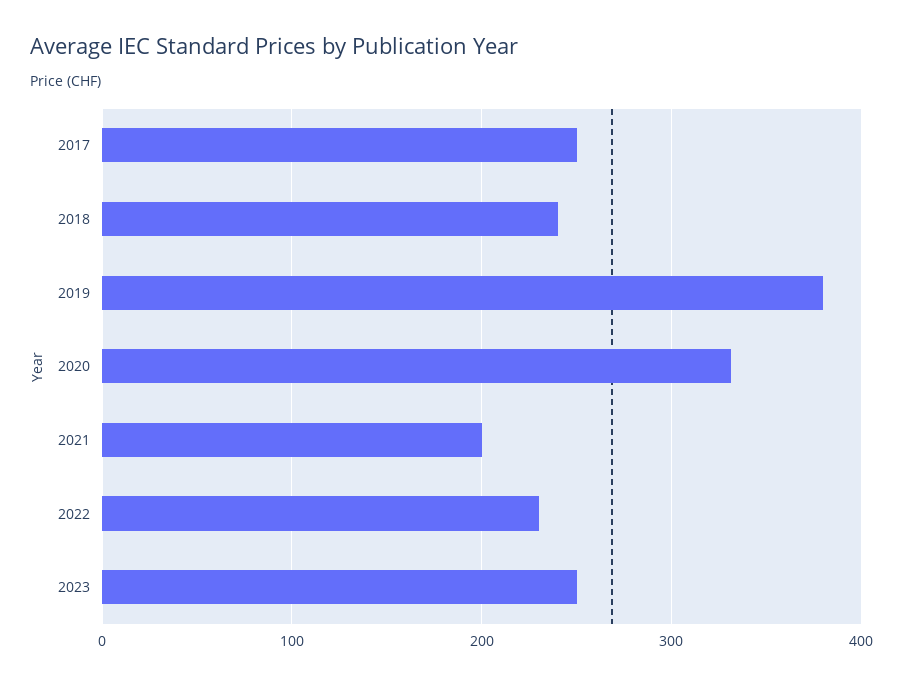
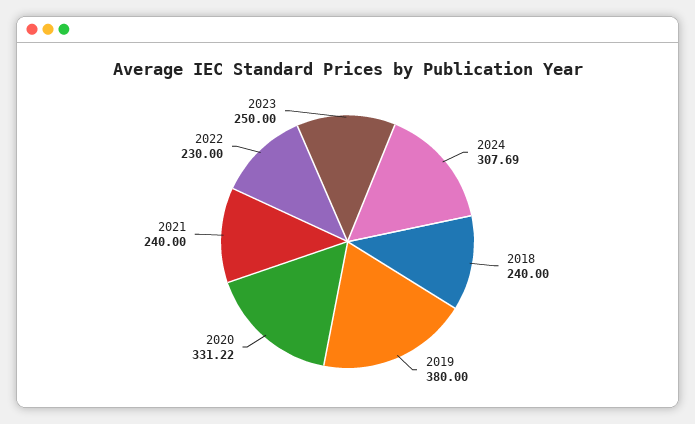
2017: 250 -> none
2021: 200 -> 240
2024: none -> 307.69

